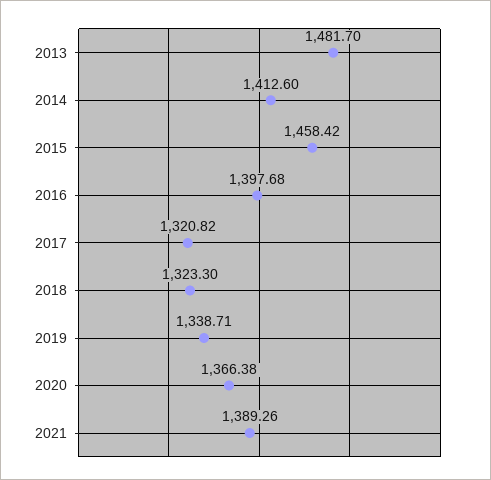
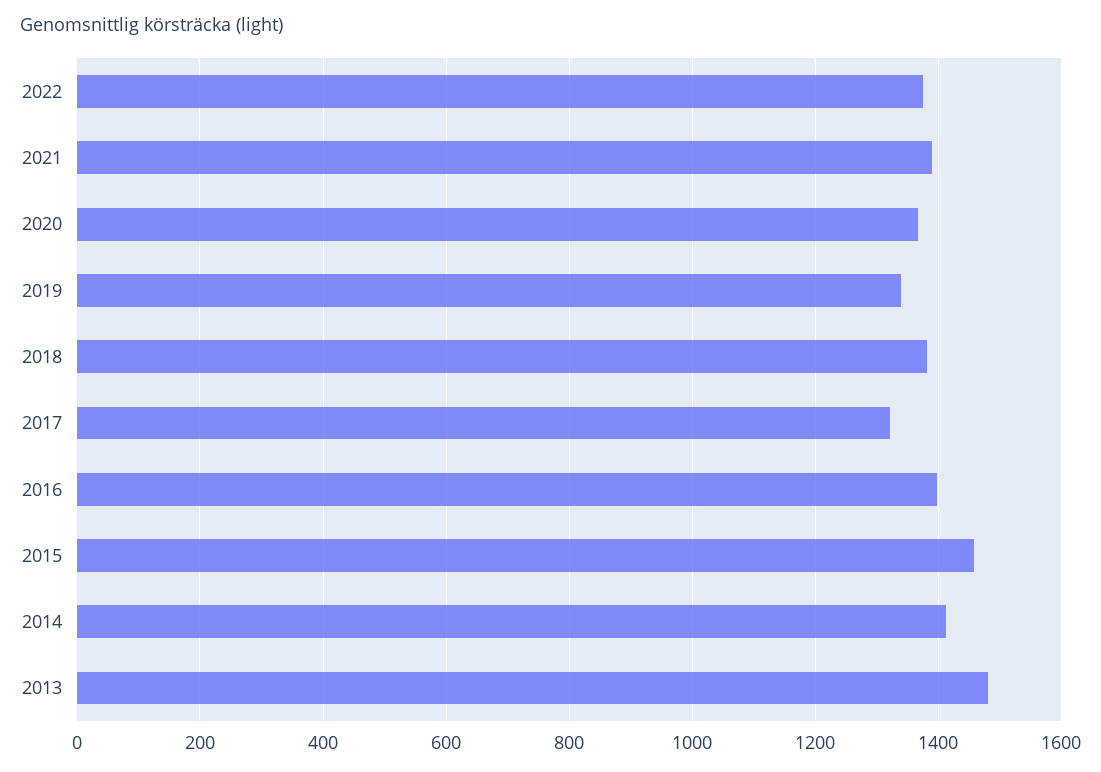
2018: 1323.3 -> 1380
2022: none -> 1380

